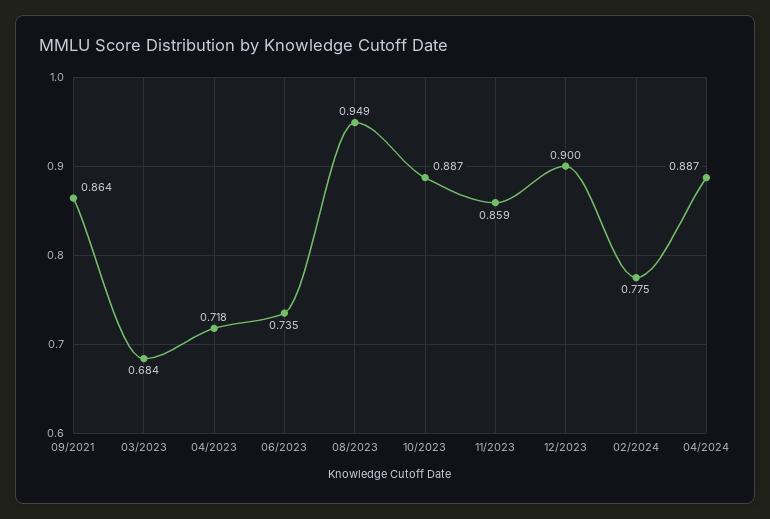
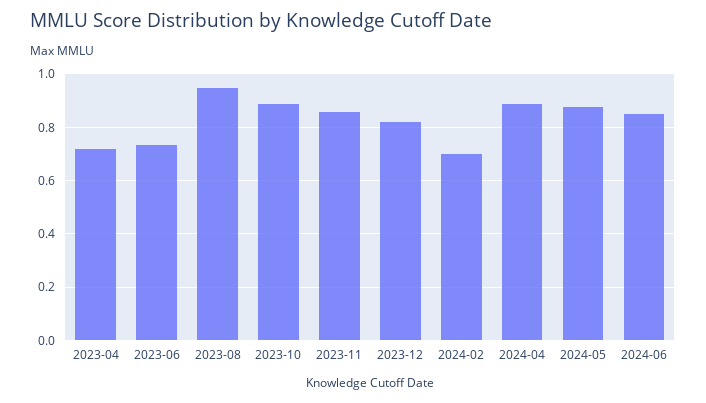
09/2021: 0.864 -> none
03/2023: 0.684 -> none
12/2023: 0.9 -> 0.825
02/2024: 0.775 -> 0.7
2024-05: none -> 0.875
2024-06: none -> 0.85

